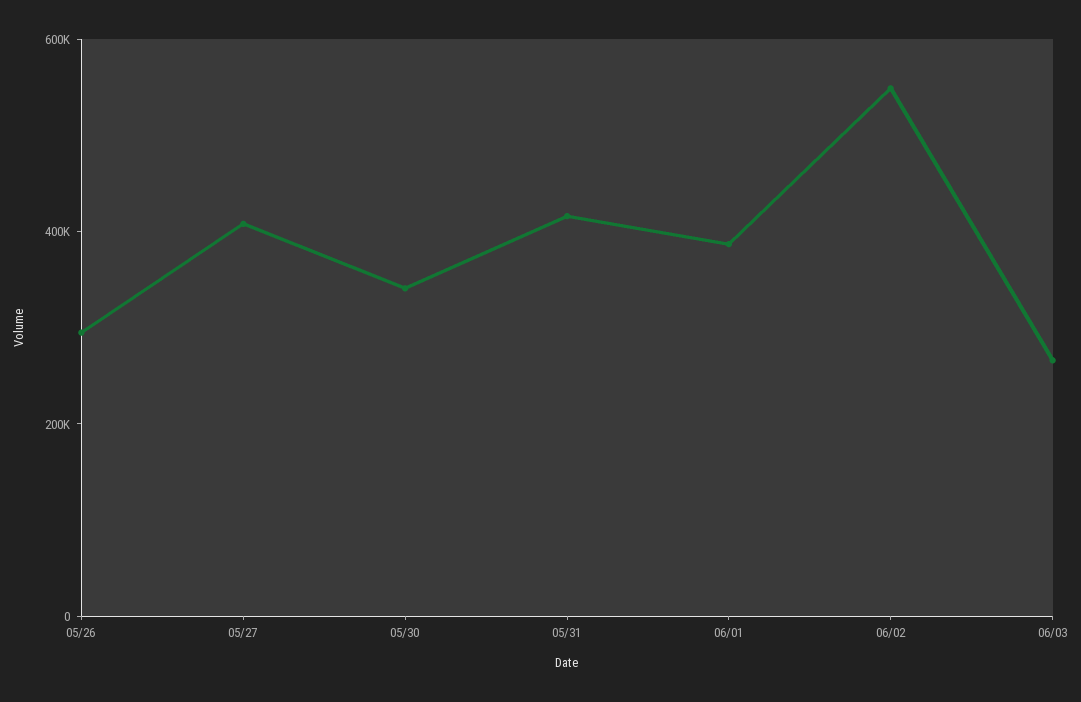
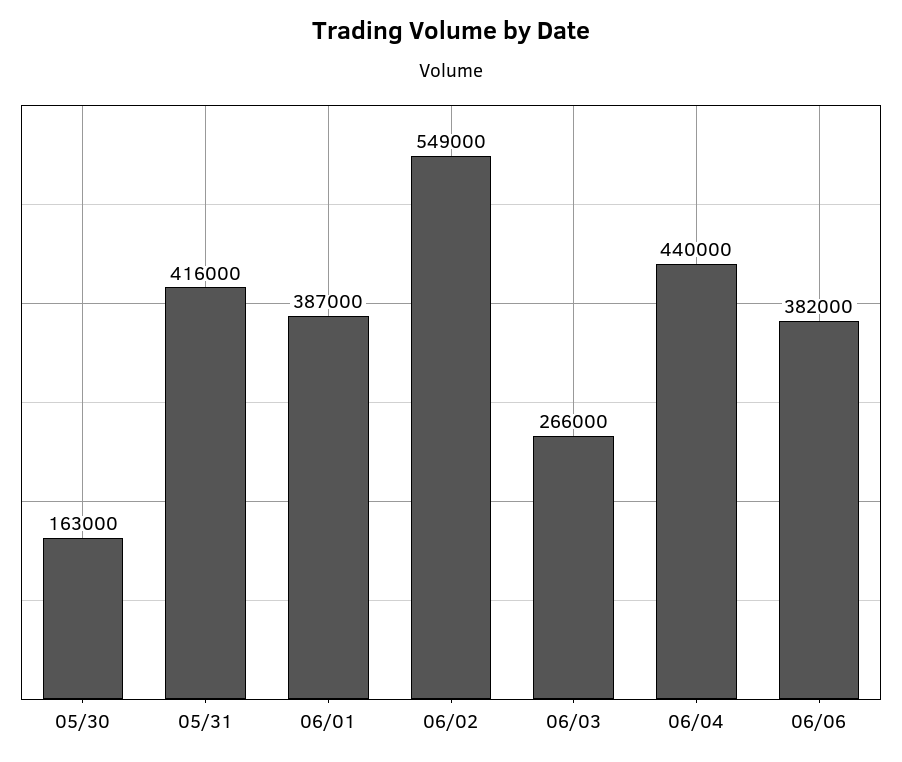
05/26: 300000 -> none
05/27: 400000 -> none
05/30: 350000 -> 163000
06/04: none -> 440000
06/06: none -> 382000

